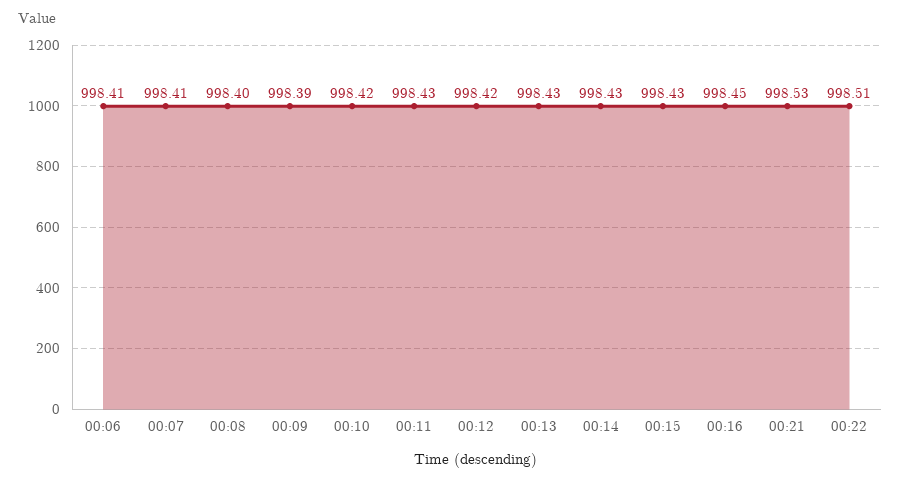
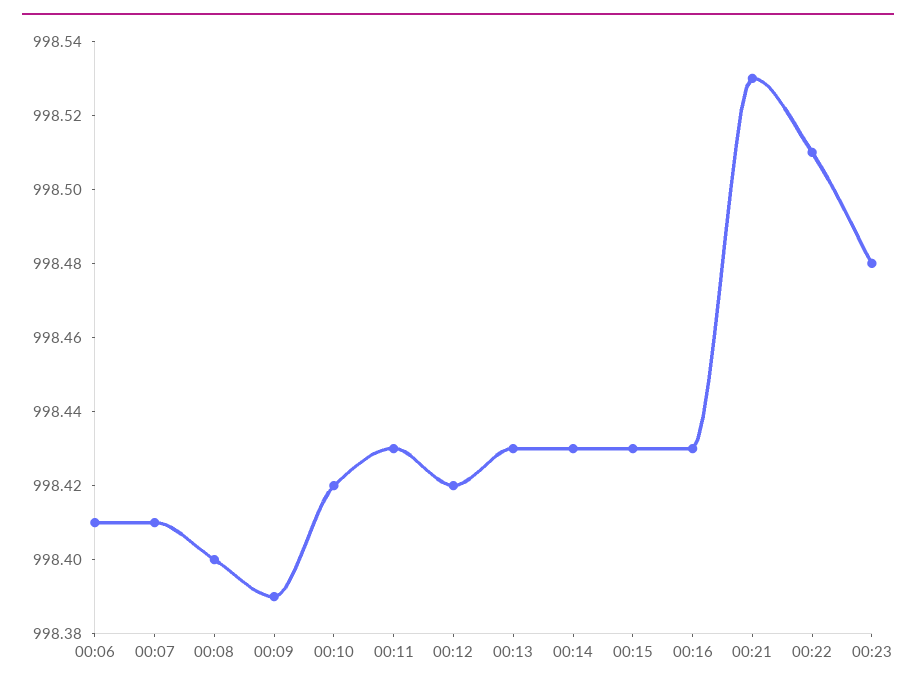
00:16: 998.45 -> 998.43
00:23: none -> 998.48

